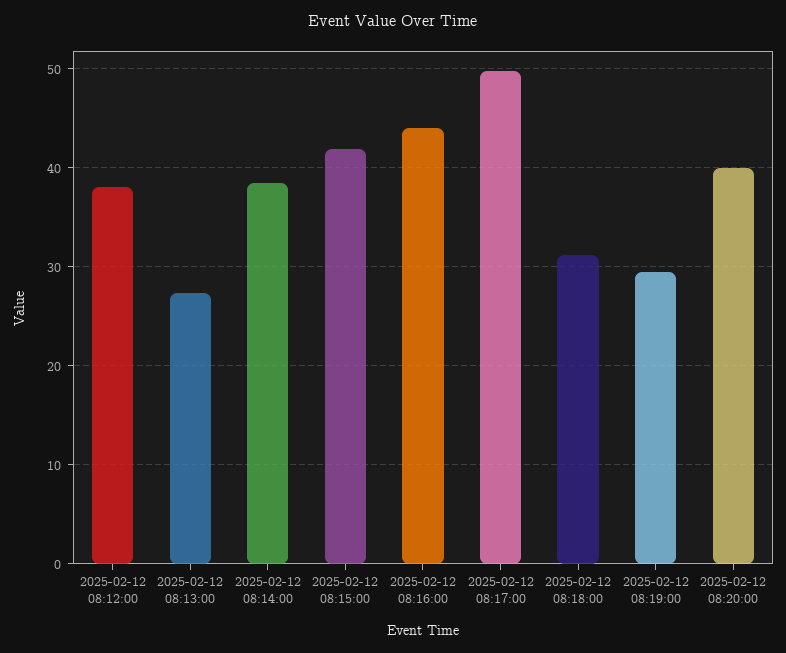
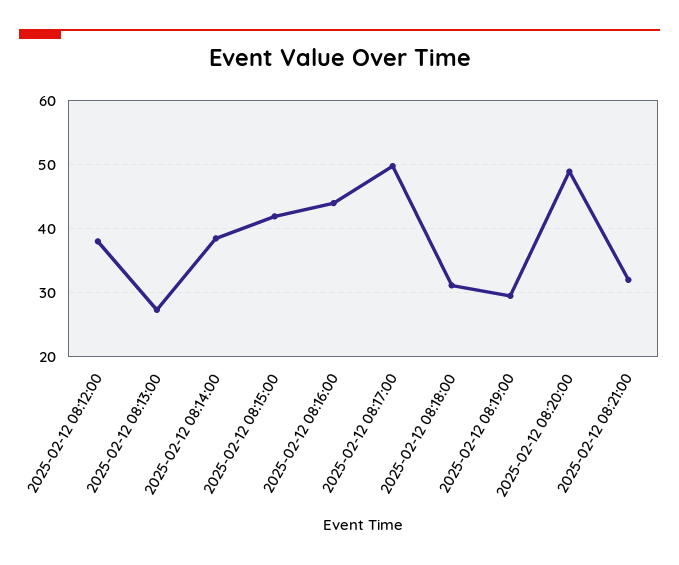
2025-02-12 08:20:00: 40 -> 49
2025-02-12 08:21:00: none -> 32

